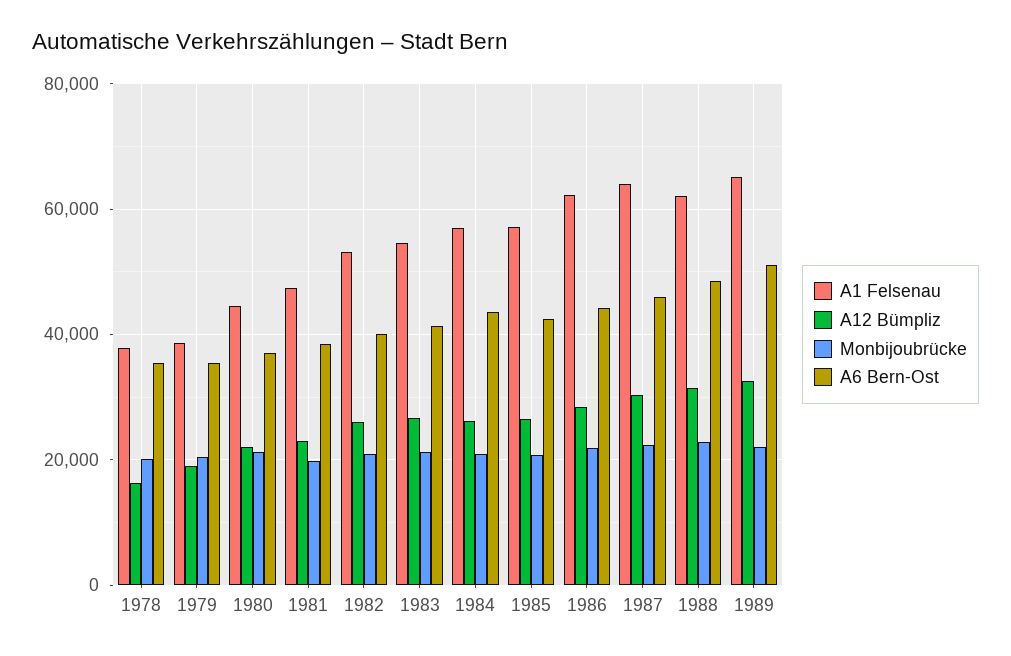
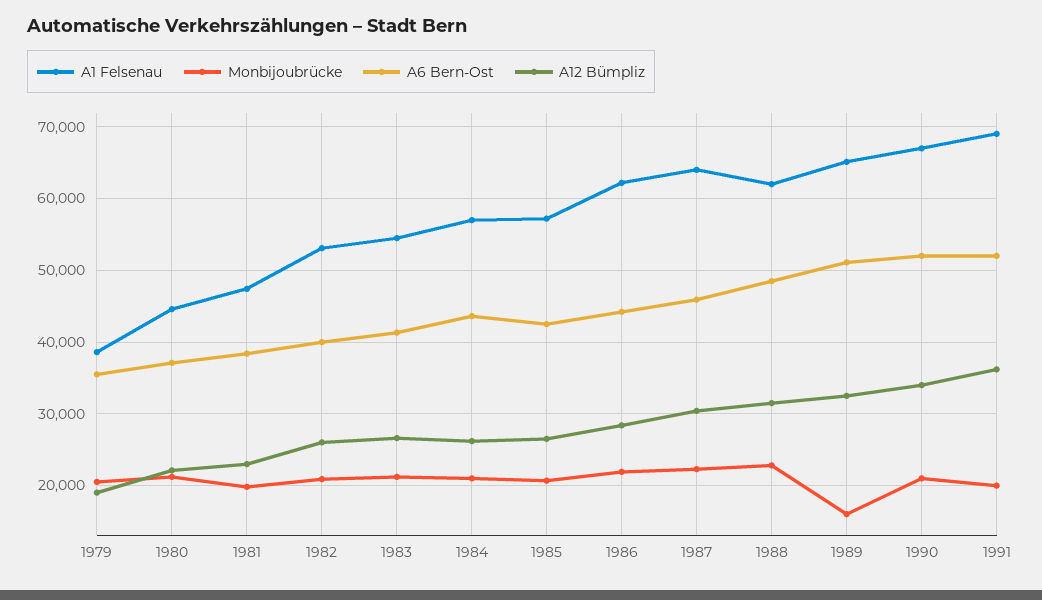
A1 Felsenau, 1978: 38000 -> none
A12 Bümpliz, 1978: 16000 -> none
Monbijoubrücke, 1978: 20000 -> none
A6 Bern-Ost, 1978: 36000 -> none
Monbijoubrücke, 1989: 22000 -> 16000
A1 Felsenau, 1990: none -> 67000
Monbijoubrücke, 1990: none -> 21000
A6 Bern-Ost, 1990: none -> 52000
A12 Bümpliz, 1990: none -> 34000
A1 Felsenau, 1991: none -> 69000
Monbijoubrücke, 1991: none -> 20000
A6 Bern-Ost, 1991: none -> 52000
A12 Bümpliz, 1991: none -> 36000

